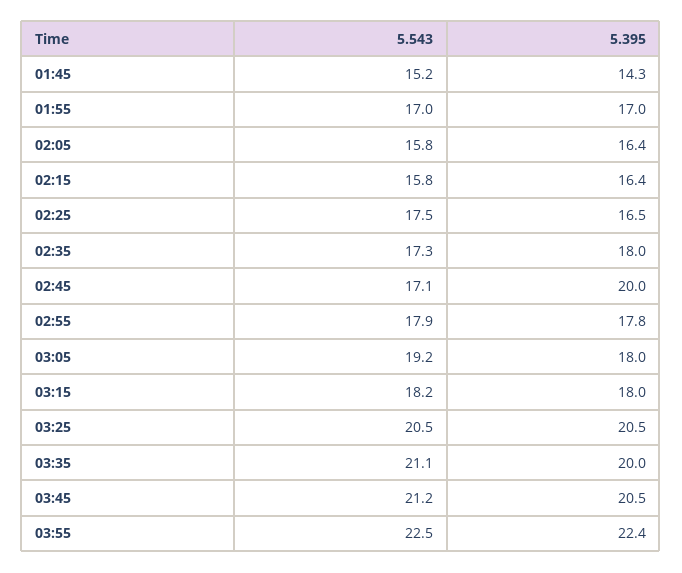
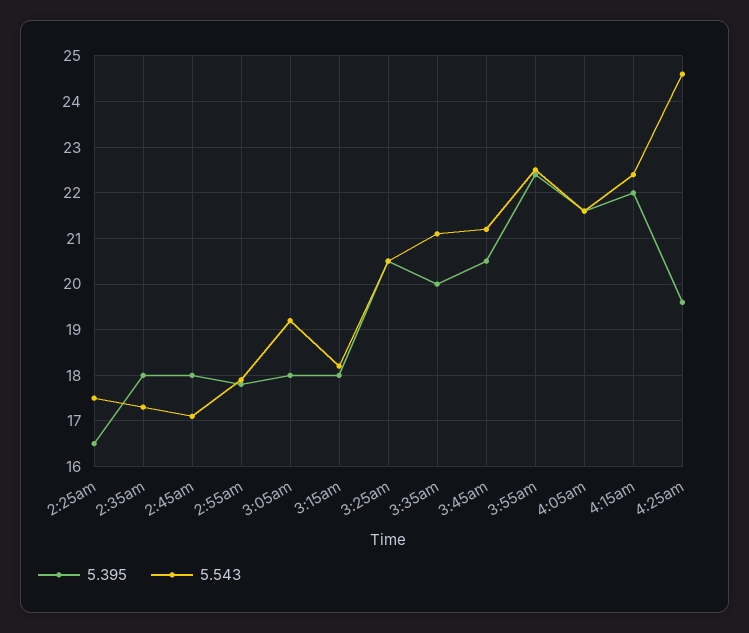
5.543, 01:45: 15.2 -> none
5.395, 01:45: 14.3 -> none
5.543, 01:55: 17 -> none
5.395, 01:55: 17 -> none
5.543, 02:05: 15.8 -> none
5.395, 02:05: 16.4 -> none
5.543, 02:15: 15.8 -> none
5.395, 02:15: 16.4 -> none
5.395, 02:45: 20 -> 18
5.395, 4:05am: none -> 21.5
5.543, 4:05am: none -> 21.5
5.395, 4:15am: none -> 22
5.543, 4:15am: none -> 22.5
5.395, 4:25am: none -> 19.5
5.543, 4:25am: none -> 24.5

